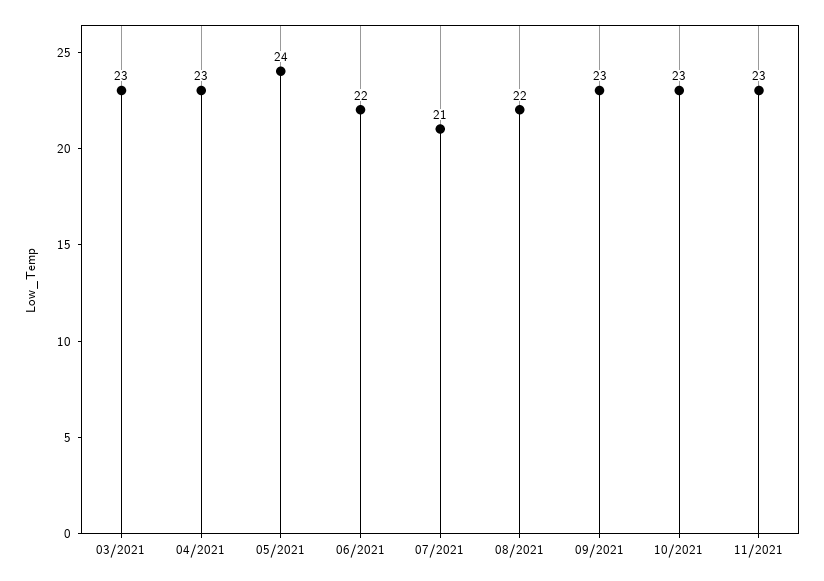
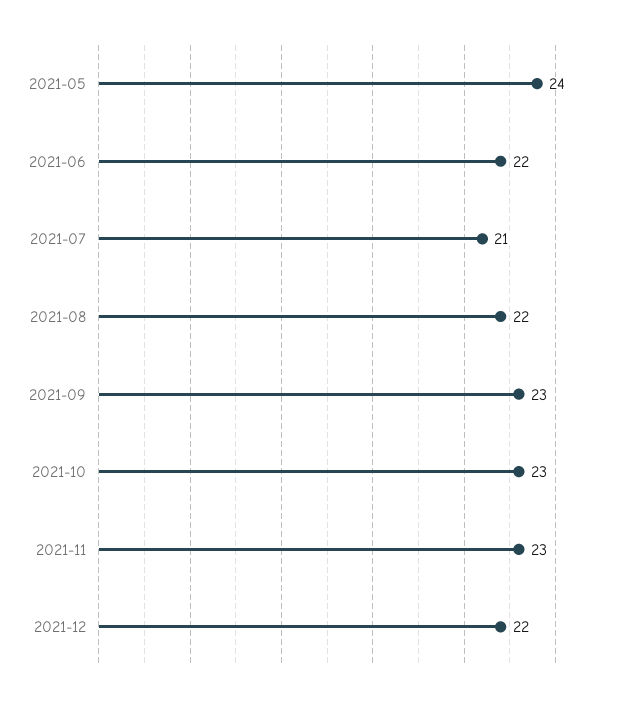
03/2021: 23 -> none
04/2021: 23 -> none
2021-12: none -> 22

